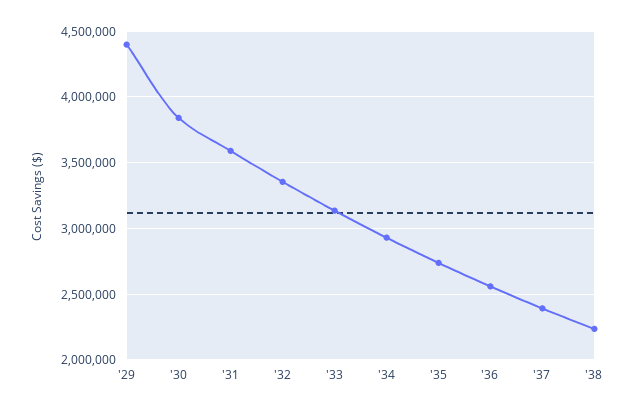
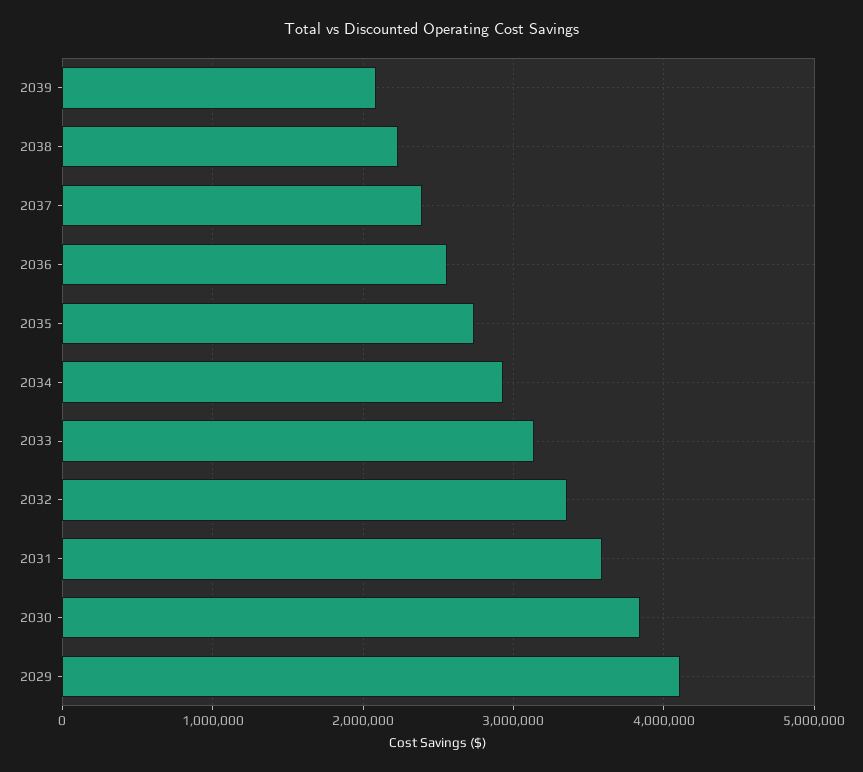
'29: 4400000 -> 4100000
2039: none -> 2100000

